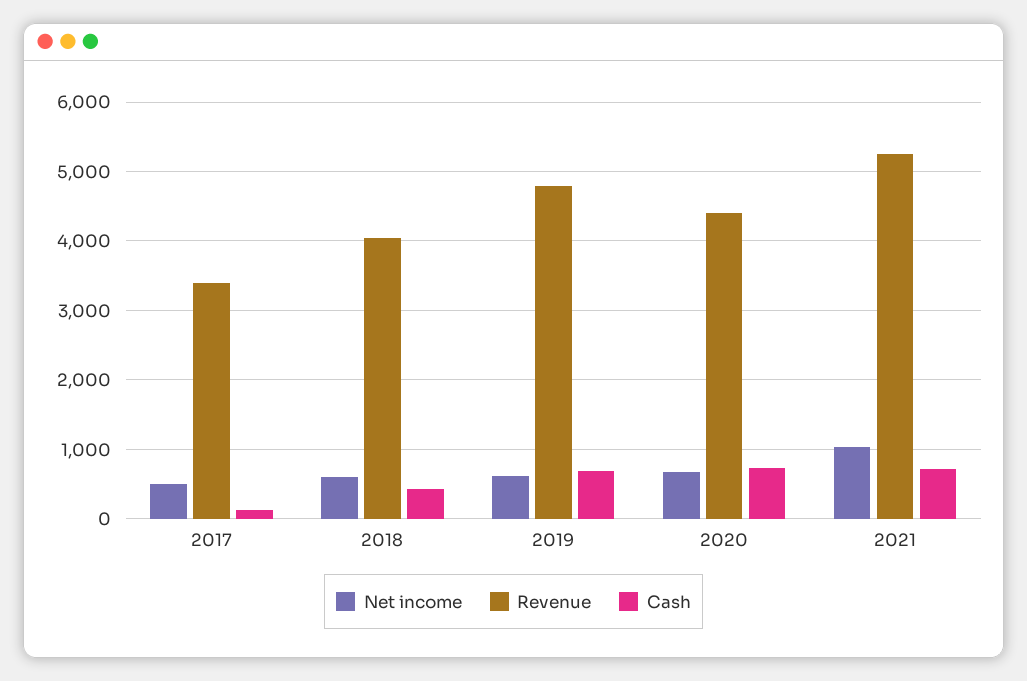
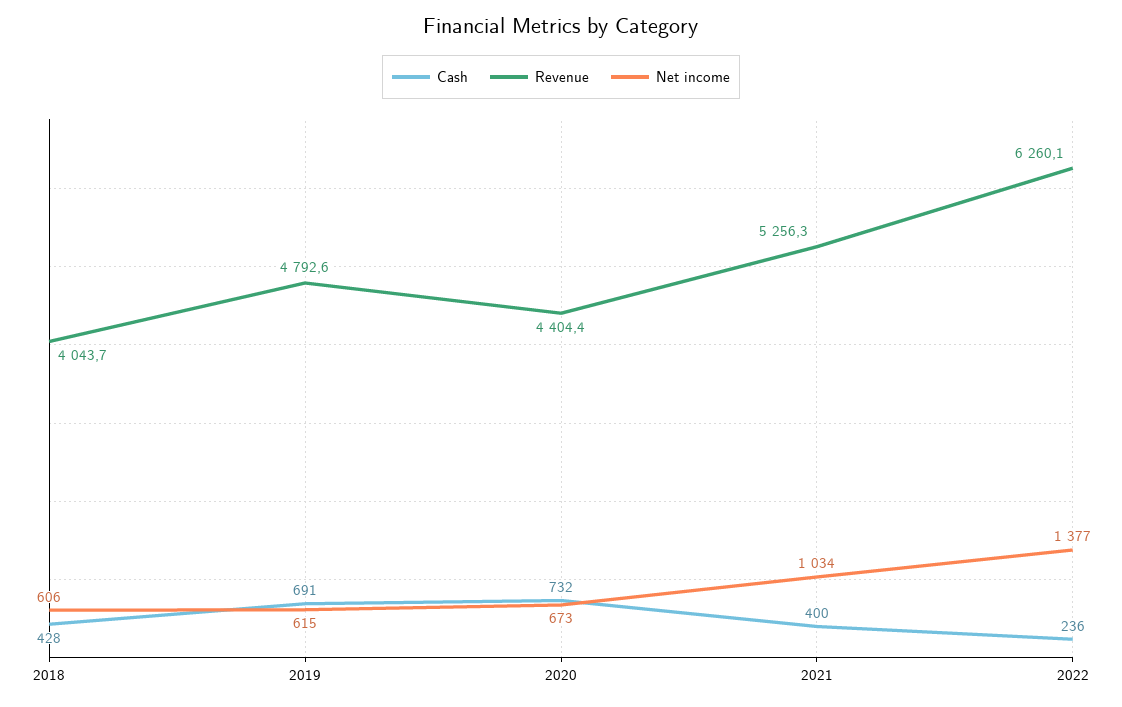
Net income, 2017: 500 -> none
Revenue, 2017: 3400 -> none
Cash, 2017: 100 -> none
Cash, 2021: 700 -> 400
Cash, 2022: none -> 236
Revenue, 2022: none -> 6260.1
Net income, 2022: none -> 1377

